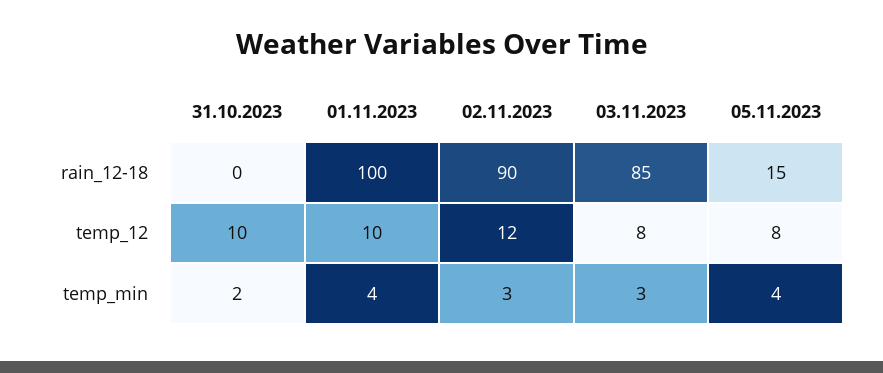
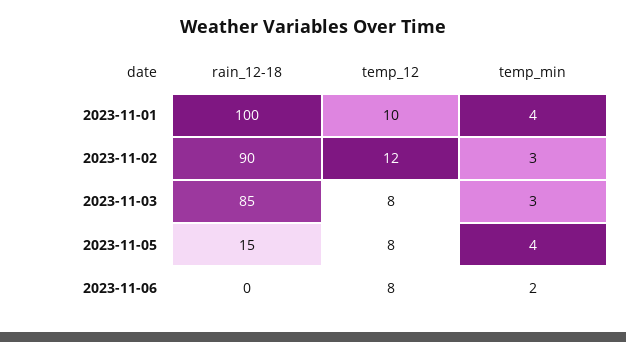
31.10.2023, rain_12-18: 0 -> none
31.10.2023, temp_12: 10 -> none
31.10.2023, temp_min: 2 -> none
2023-11-06, rain_12-18: none -> 0
2023-11-06, temp_12: none -> 8
2023-11-06, temp_min: none -> 2

